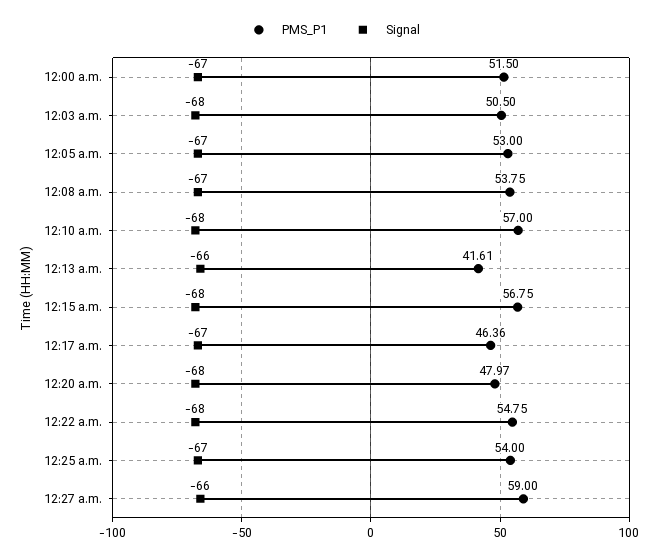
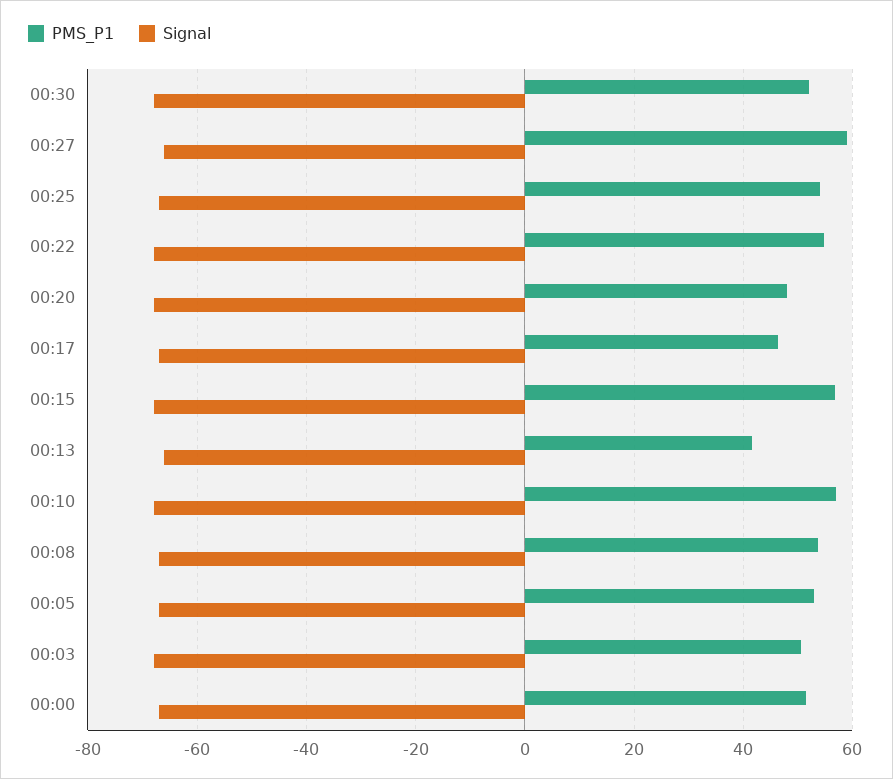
PMS_P1, 00:30: none -> 52
Signal, 00:30: none -> -68

